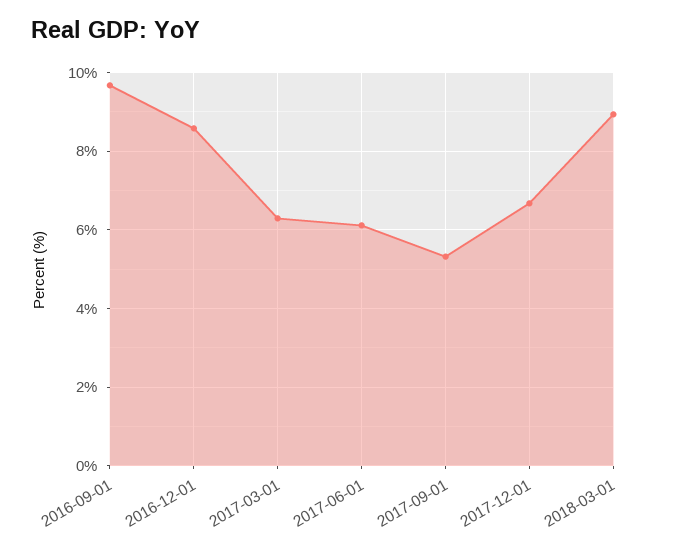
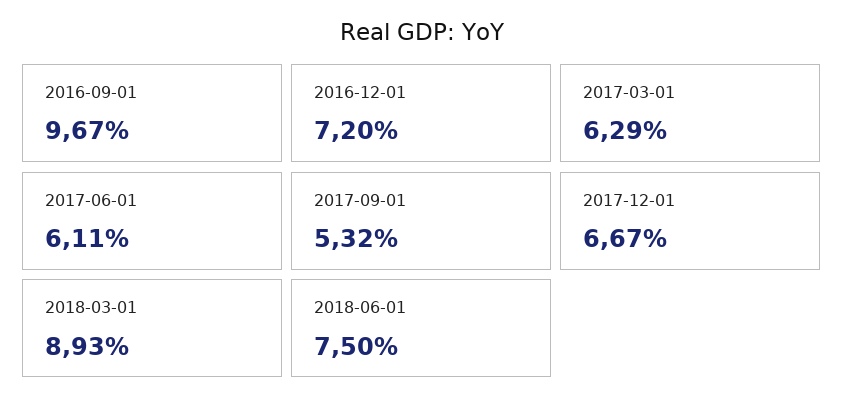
2016-12-01: 8.6 -> 7.2
2018-06-01: none -> 7.5

